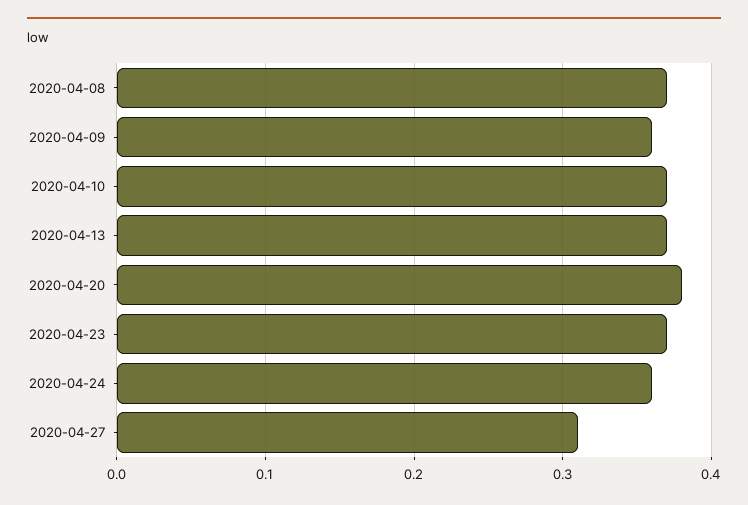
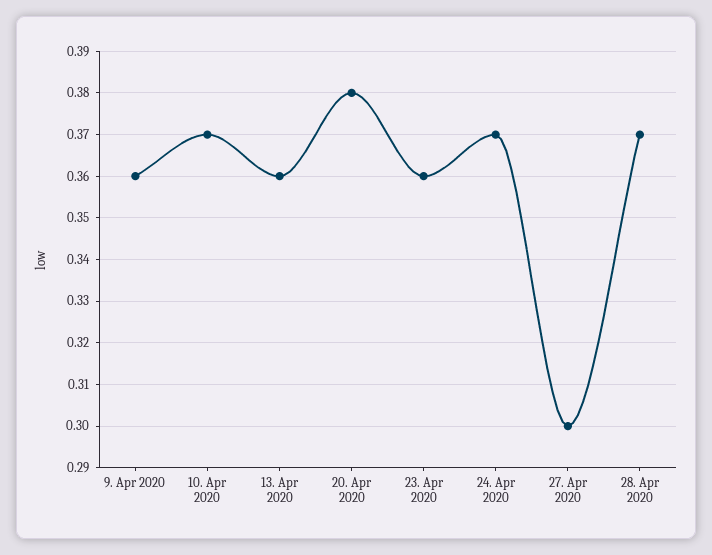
2020-04-08: 0.37 -> none
2020-04-13: 0.37 -> 0.36
2020-04-23: 0.37 -> 0.36
2020-04-24: 0.36 -> 0.37
2020-04-27: 0.31 -> 0.3
28. Apr 2020: none -> 0.37

